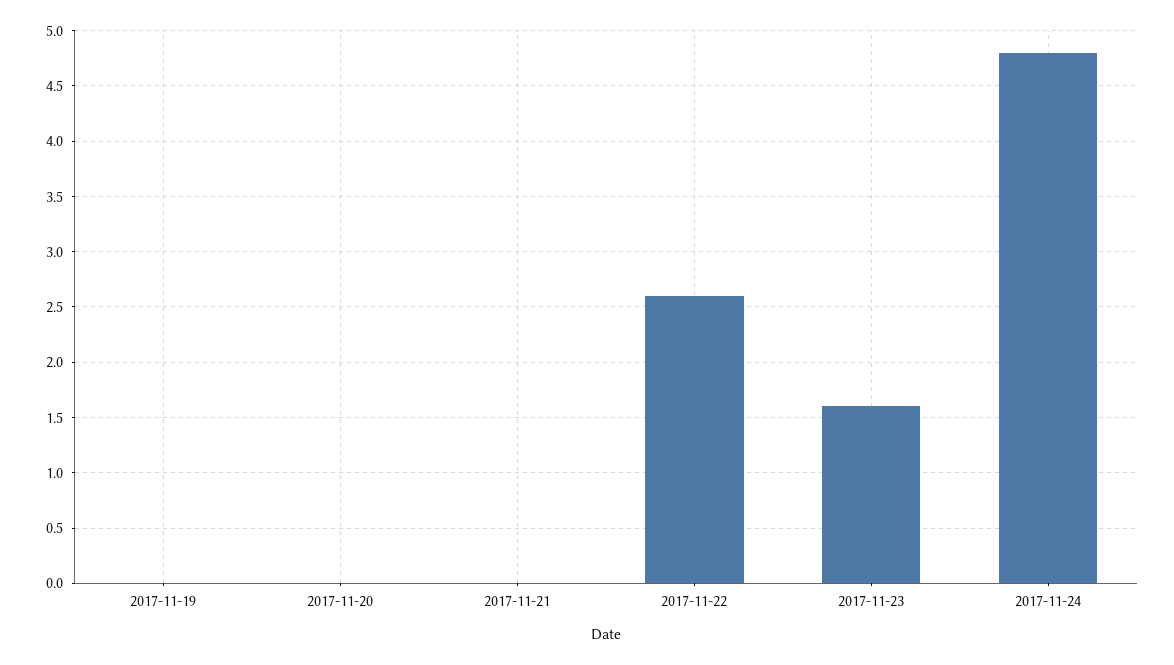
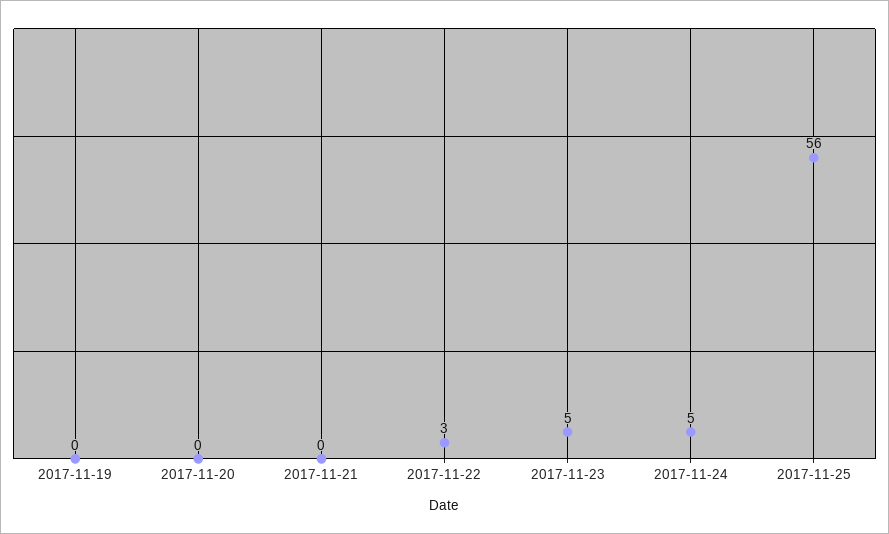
2017-11-23: 1.6 -> 5
2017-11-25: none -> 56

